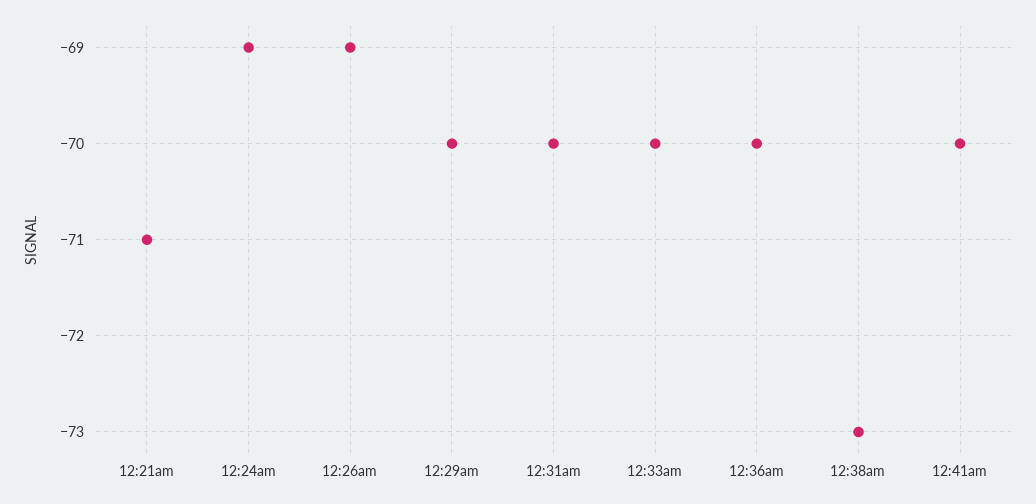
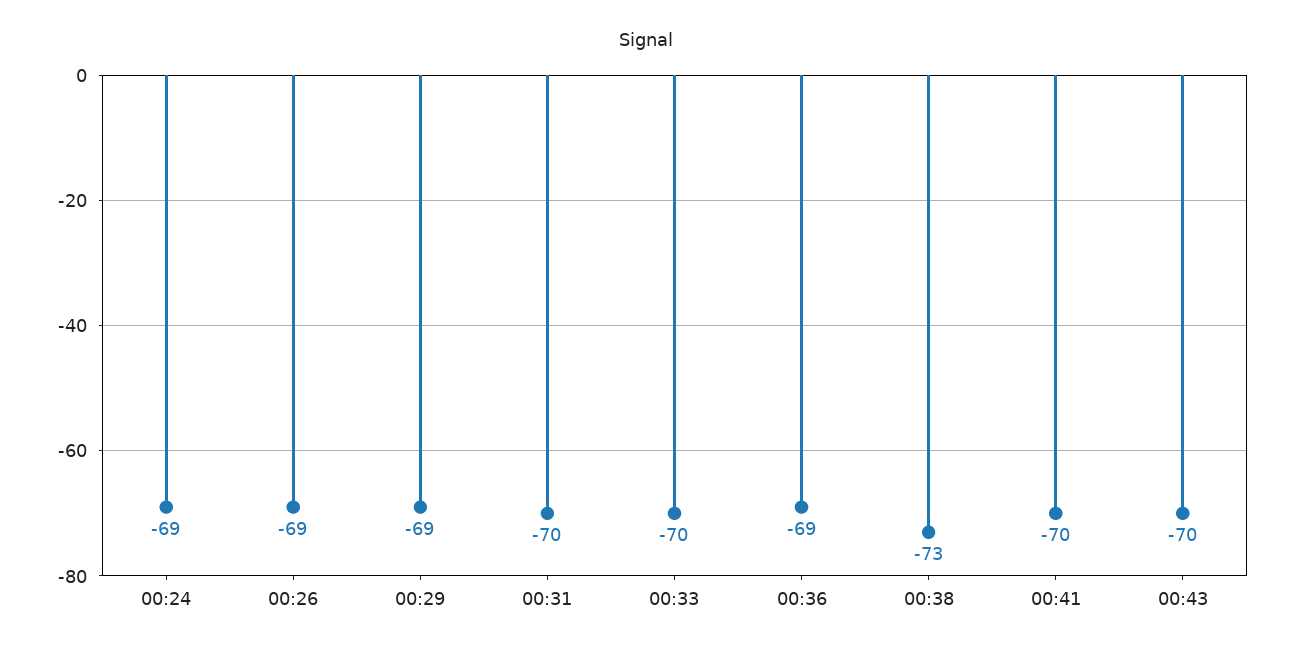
12:21am: -71 -> none
12:29am: -70 -> -69
12:36am: -70 -> -69
00:43: none -> -70

